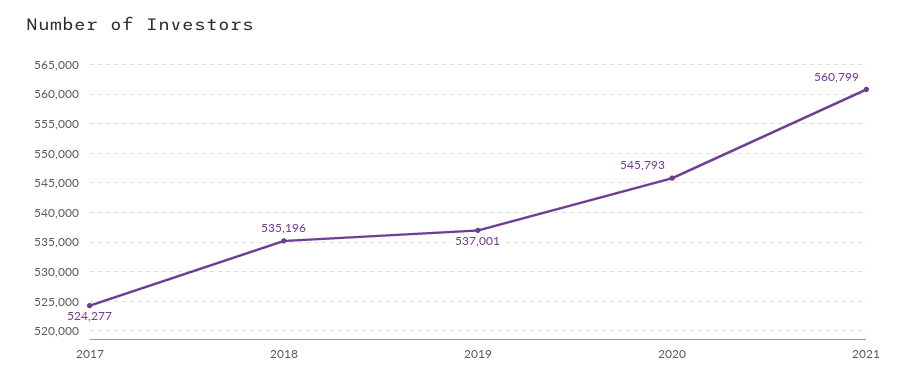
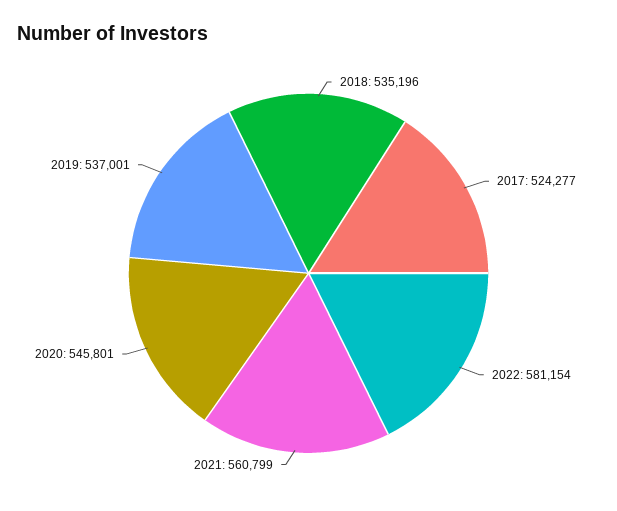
2020: 545793 -> 545801
2022: none -> 581154

